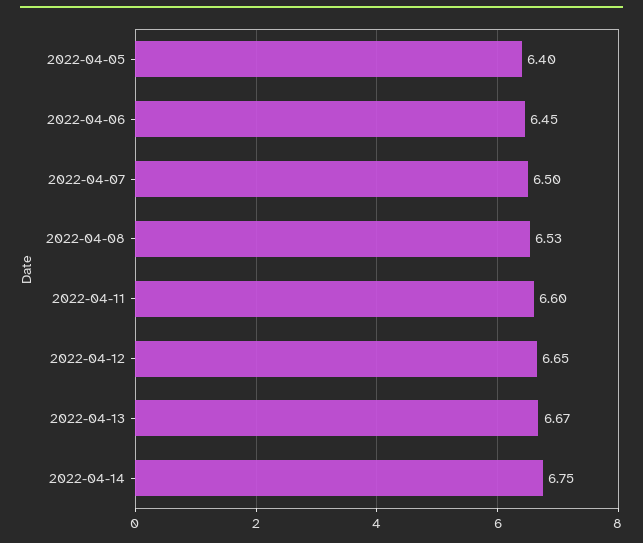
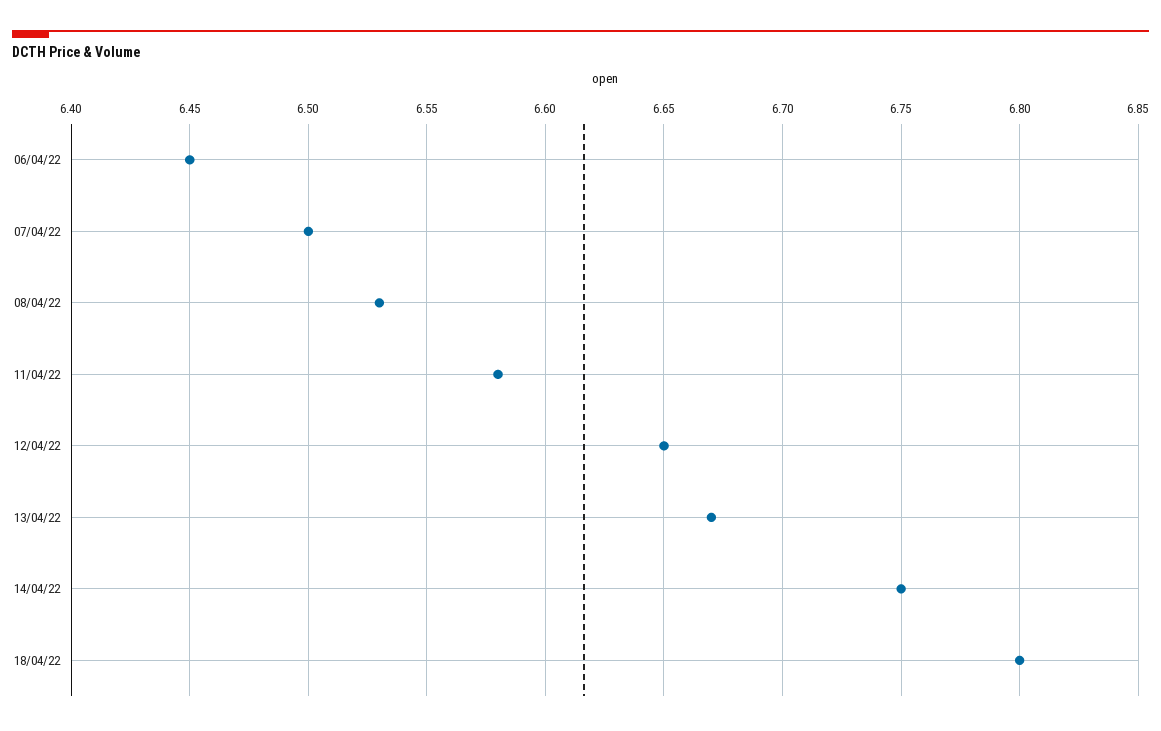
2022-04-05: 6.4 -> none
2022-04-11: 6.6 -> 6.58
18/04/22: none -> 6.8

